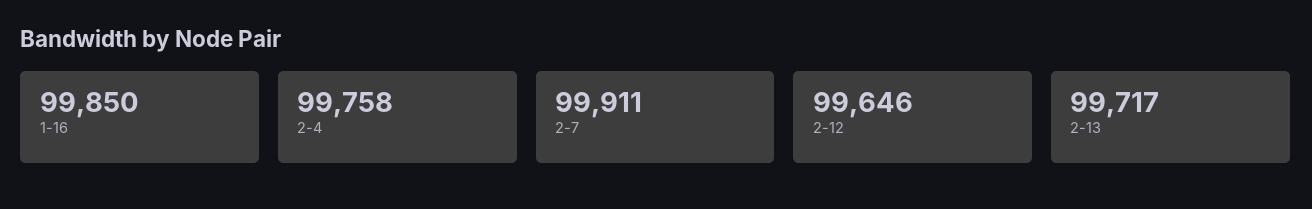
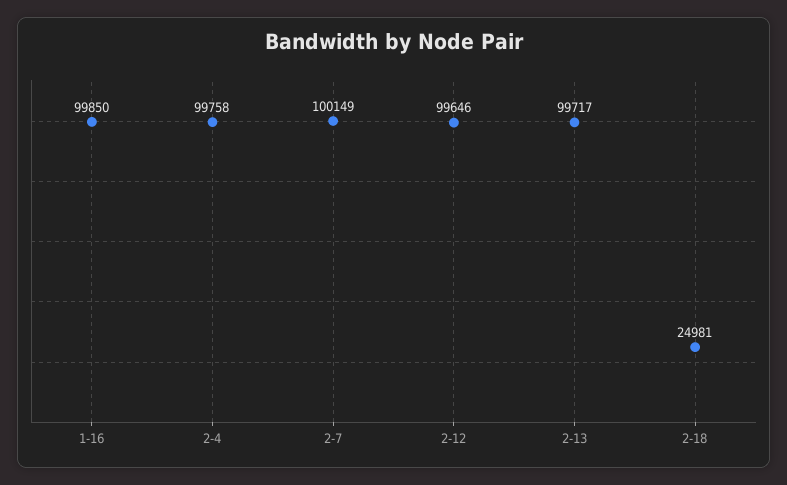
2-7: 99911 -> 100149
2-18: none -> 24981

